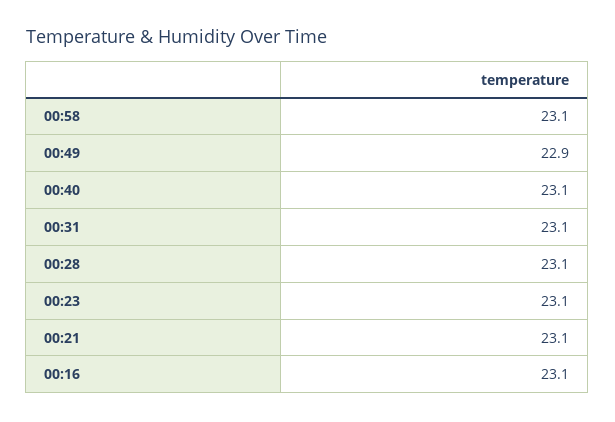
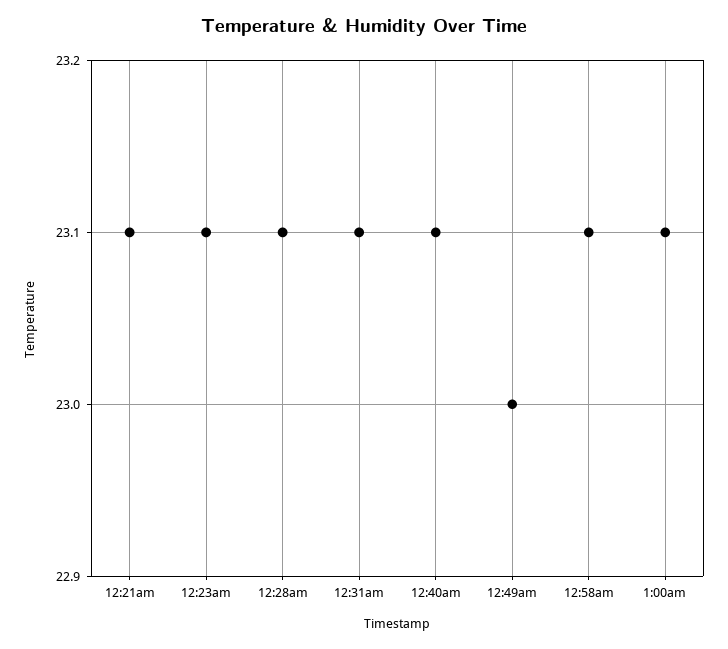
00:49: 22.9 -> 23
00:16: 23.1 -> none
1:00am: none -> 23.1

